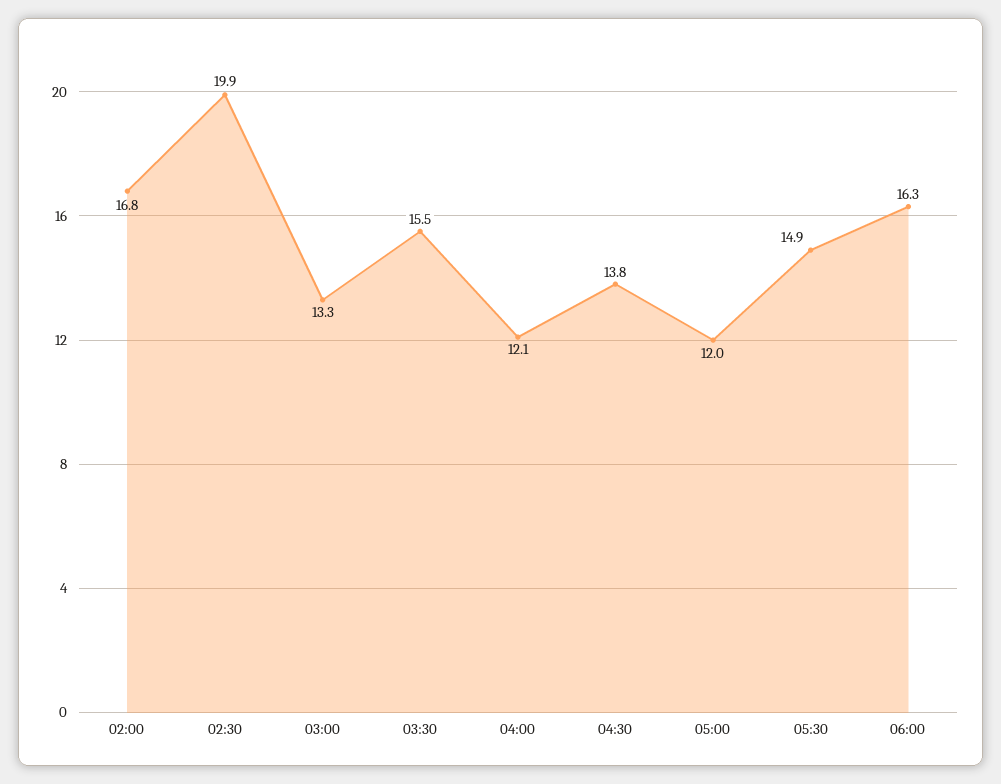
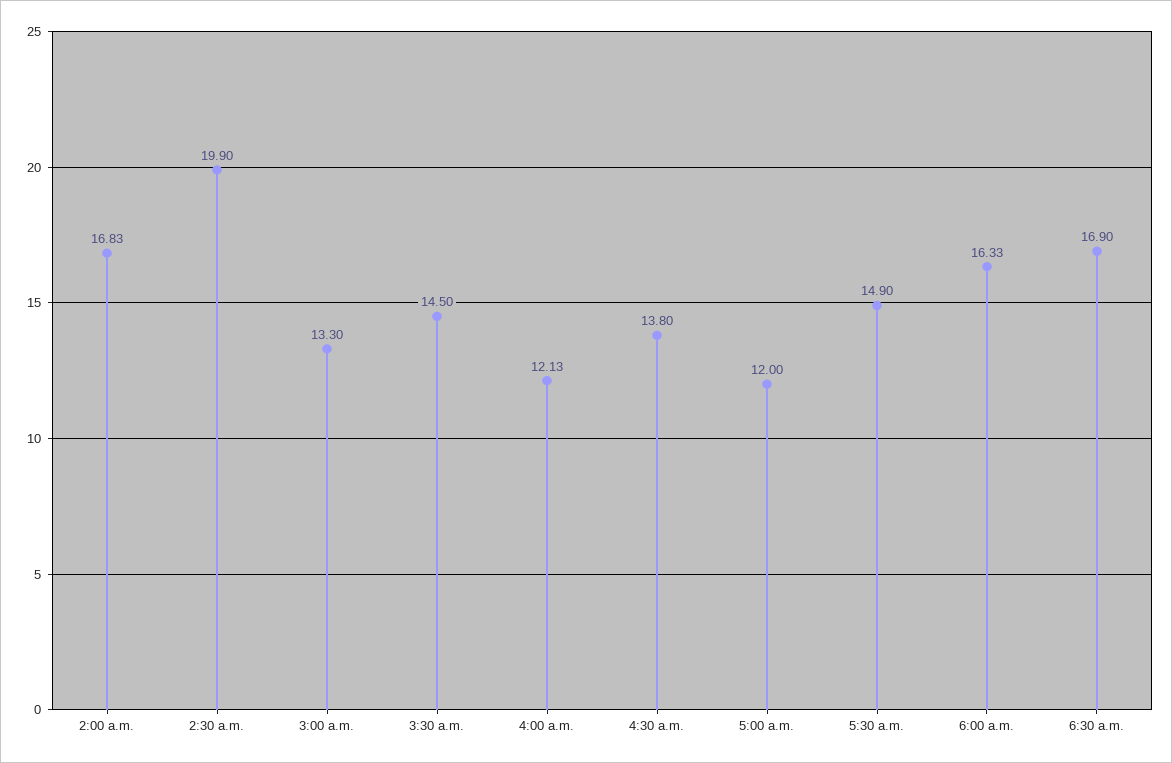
03:30: 15.5 -> 14.5
6:30 a.m.: none -> 16.9

